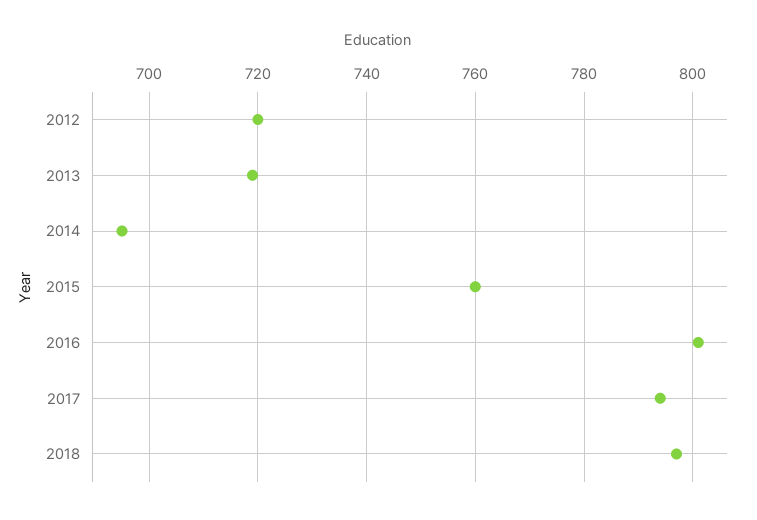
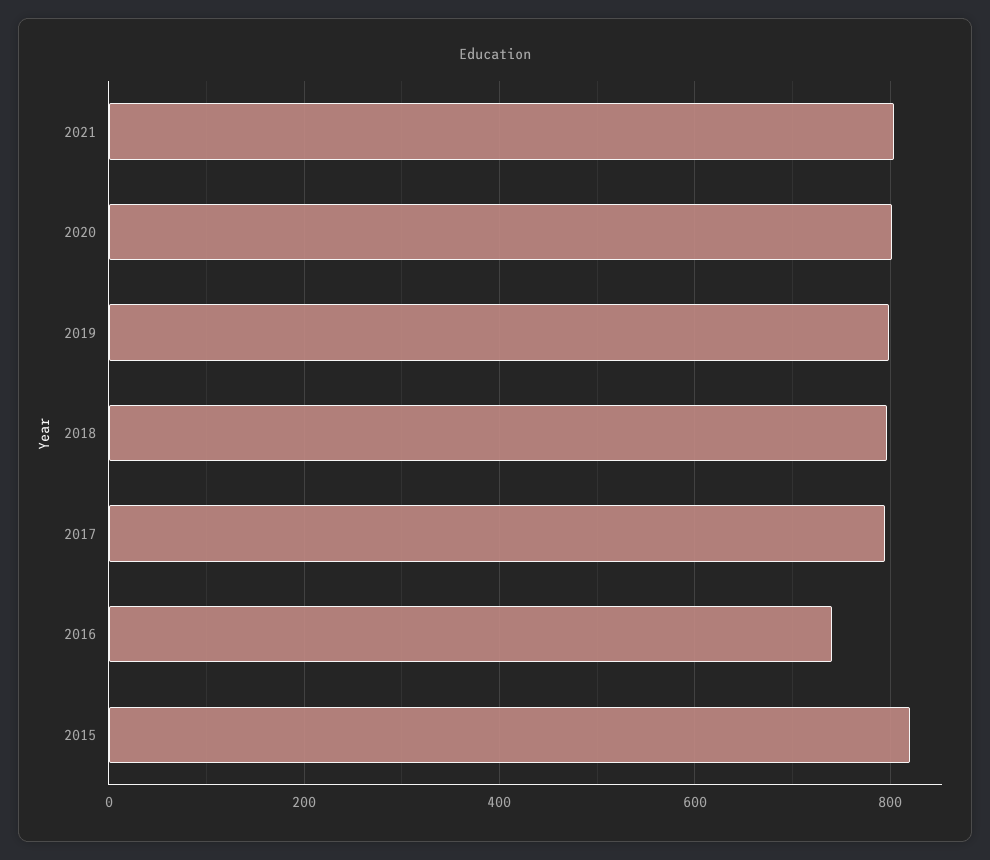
2012: 720 -> none
2013: 720 -> none
2014: 695 -> none
2015: 760 -> 820
2016: 800 -> 740
2021: none -> 800
2020: none -> 800
2019: none -> 800

